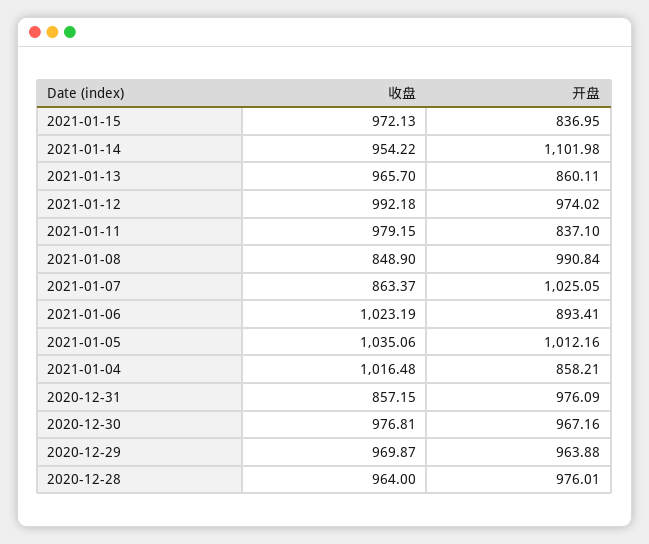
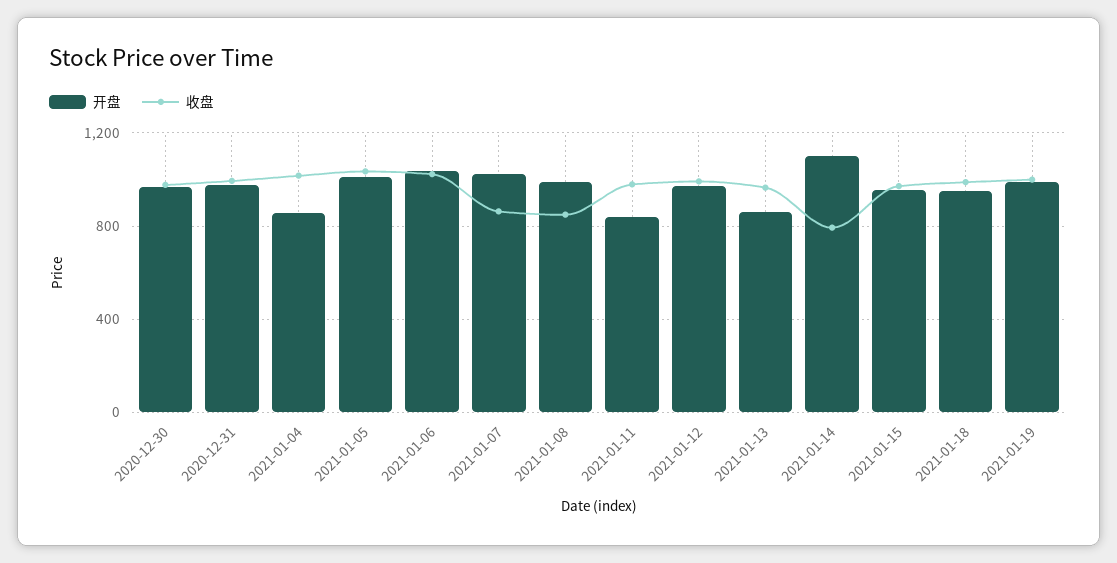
开盘, 2021-01-15: 836.95 -> 950
收盘, 2021-01-14: 954.22 -> 800
开盘, 2021-01-06: 893.41 -> 1050
收盘, 2020-12-31: 857.15 -> 1000
收盘, 2020-12-29: 969.87 -> none
开盘, 2020-12-29: 963.88 -> none
收盘, 2020-12-28: 964 -> none
开盘, 2020-12-28: 976.01 -> none
开盘, 2021-01-18: none -> 950
收盘, 2021-01-18: none -> 1000
开盘, 2021-01-19: none -> 1000
收盘, 2021-01-19: none -> 1000

